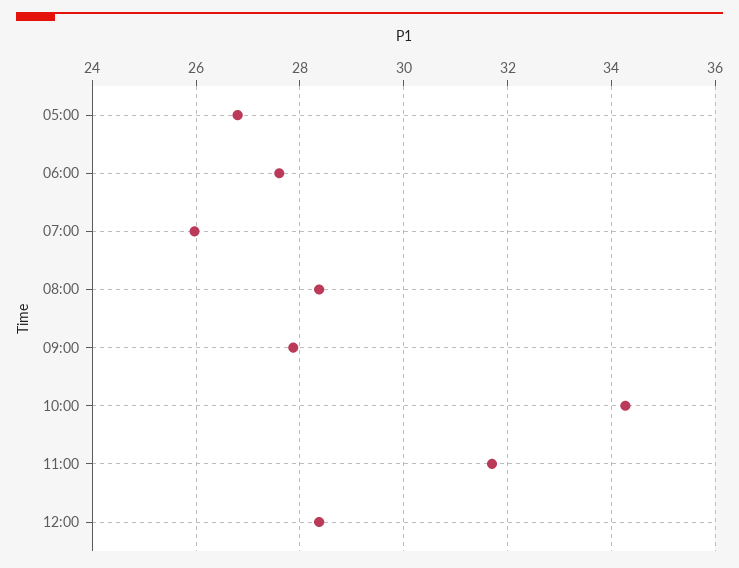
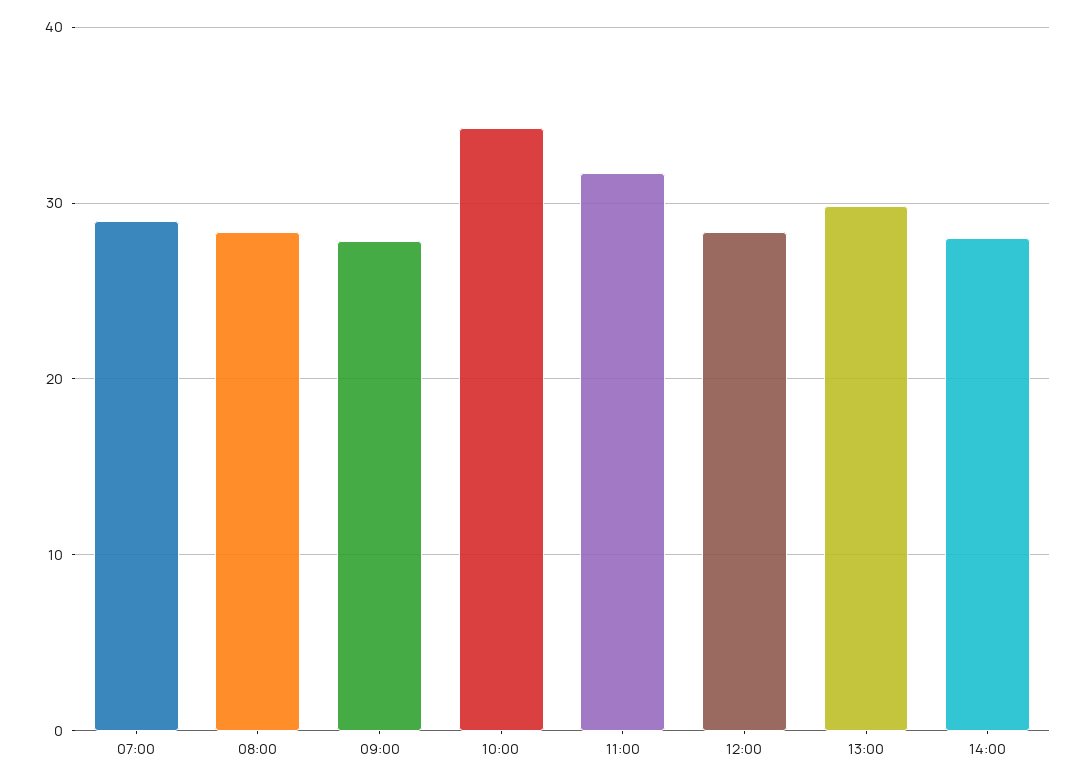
05:00: 26.8 -> none
06:00: 27.6 -> none
07:00: 26 -> 29
13:00: none -> 30
14:00: none -> 28

